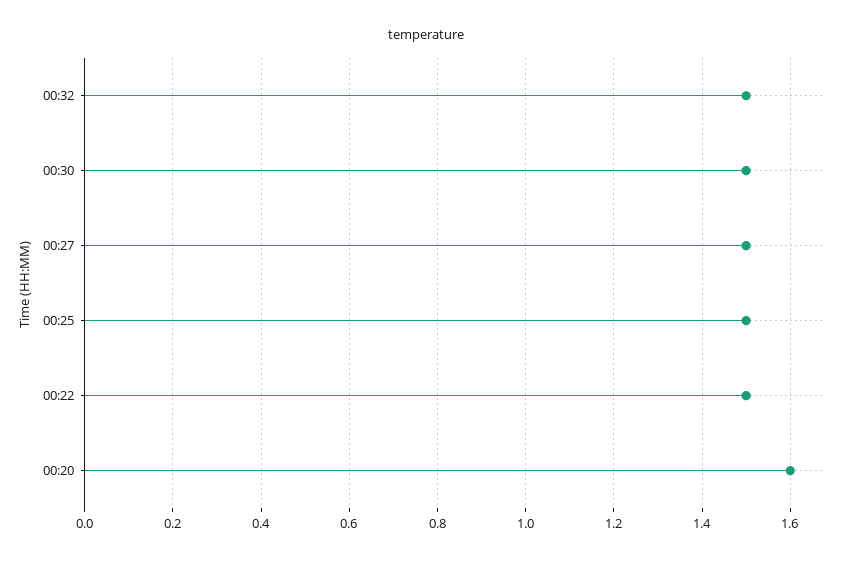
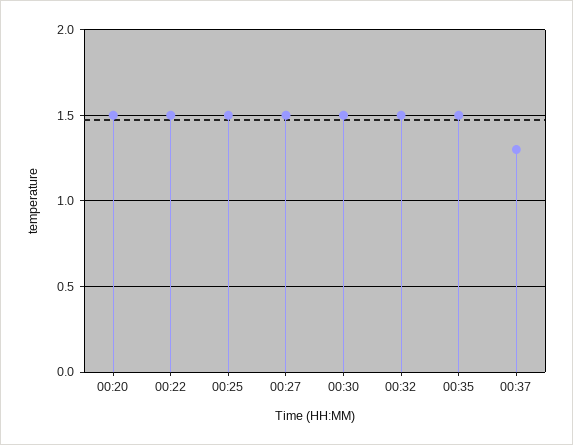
00:20: 1.6 -> 1.5
00:35: none -> 1.5
00:37: none -> 1.3

